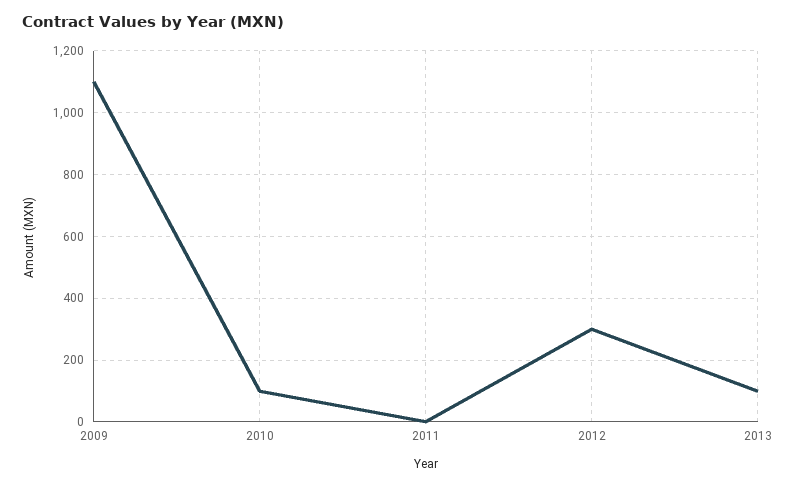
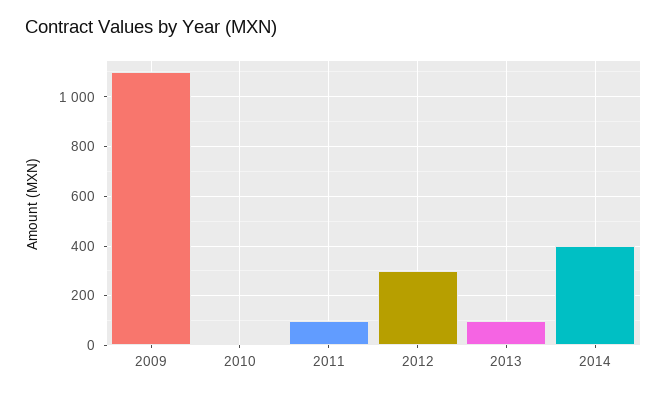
2010: 100 -> 0
2011: 0 -> 100
2014: none -> 400

